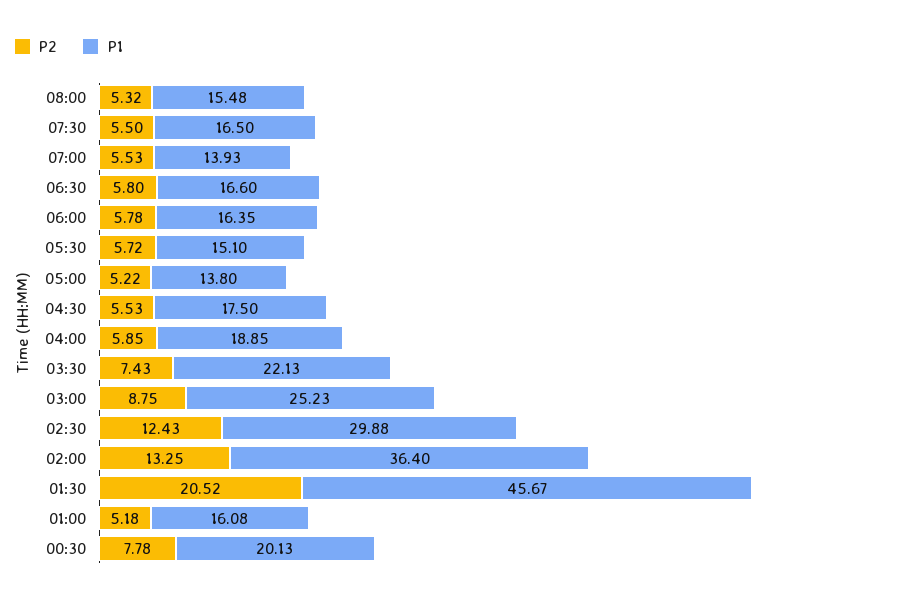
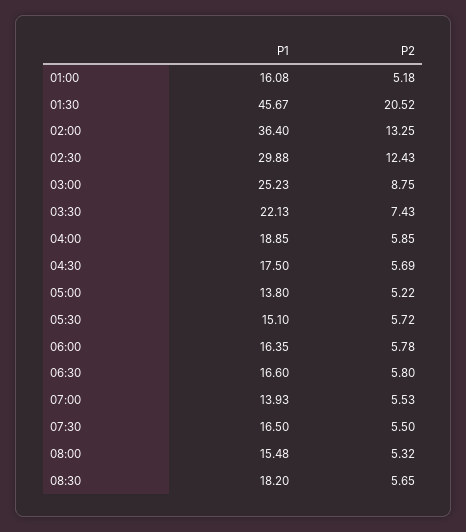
P2, 04:30: 5.53 -> 5.69
P2, 00:30: 7.78 -> none
P1, 00:30: 20.13 -> none
P1, 08:30: none -> 18.2
P2, 08:30: none -> 5.65

